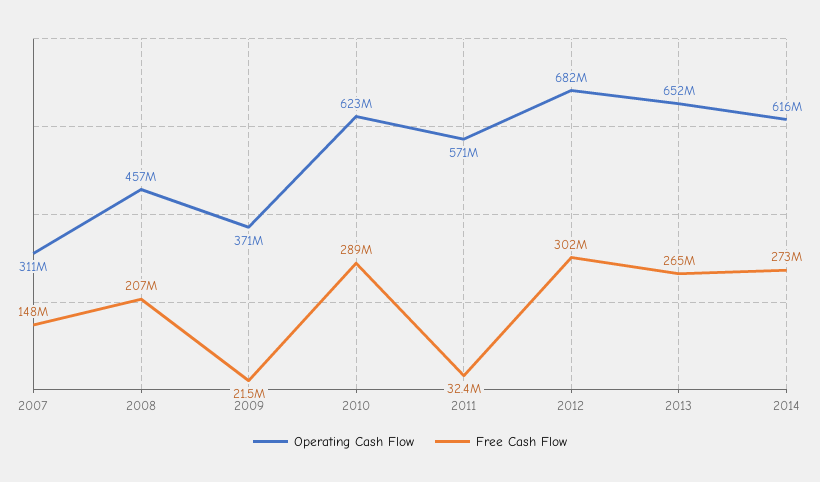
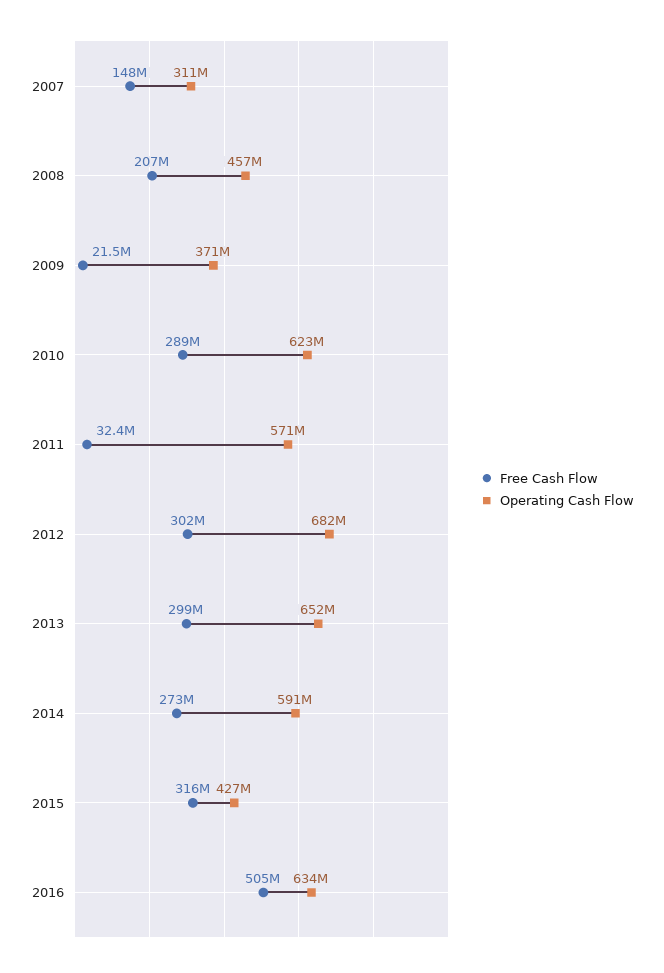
Free Cash Flow, 2013: 265000000 -> 299000000
Operating Cash Flow, 2014: 616000000 -> 591000000
Free Cash Flow, 2015: none -> 316000000
Operating Cash Flow, 2015: none -> 427000000
Free Cash Flow, 2016: none -> 505000000
Operating Cash Flow, 2016: none -> 634000000

